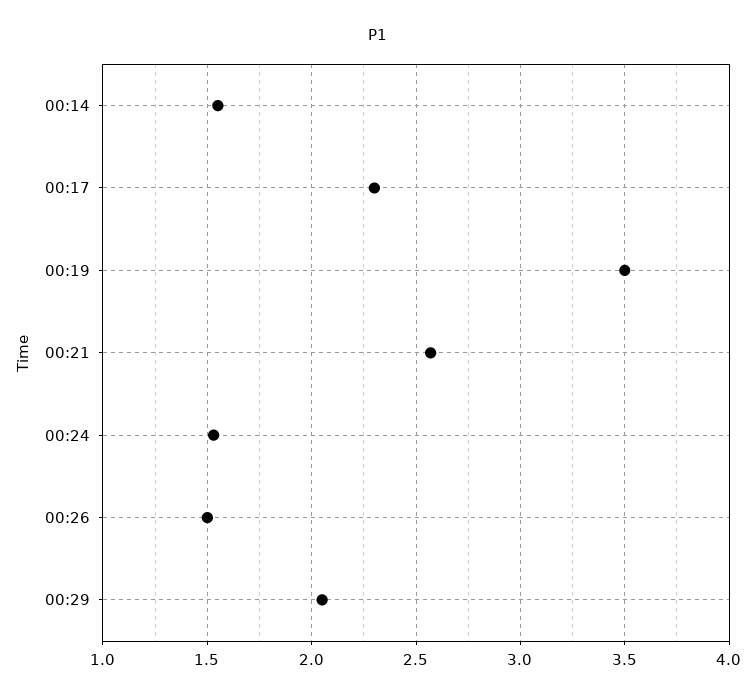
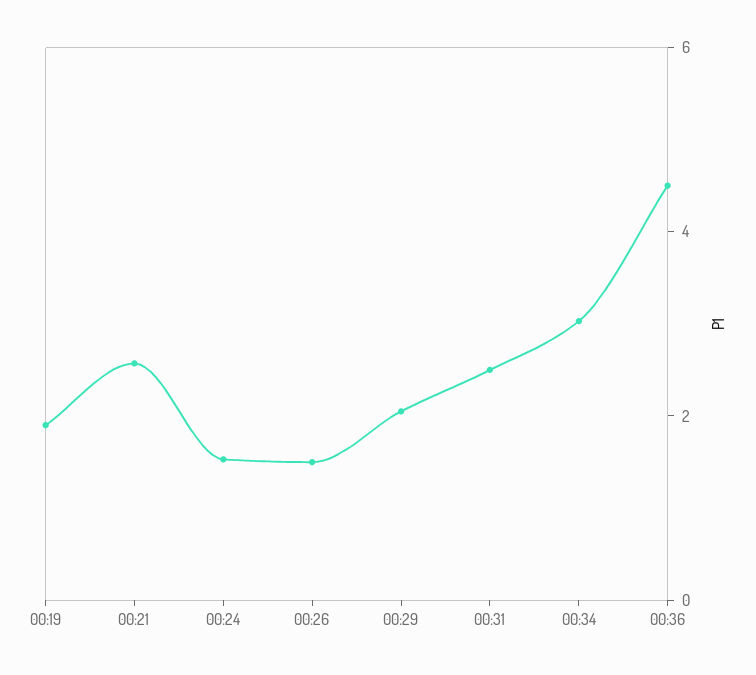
00:14: 1.55 -> none
00:17: 2.3 -> none
00:19: 3.5 -> 2
00:31: none -> 2.5
00:34: none -> 3
00:36: none -> 4.5

